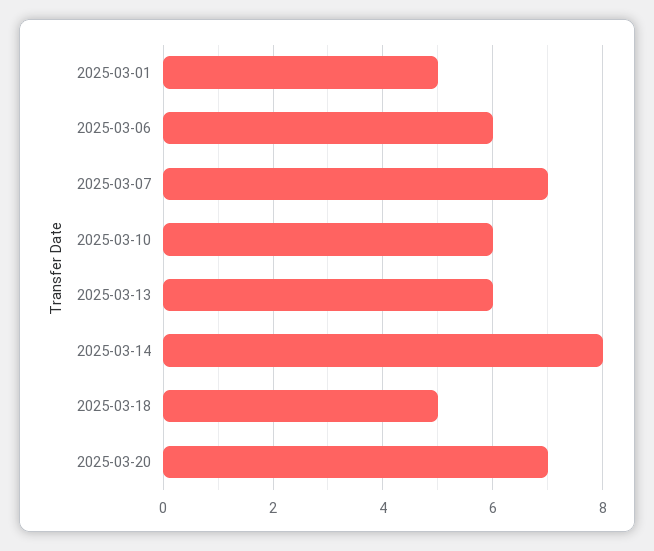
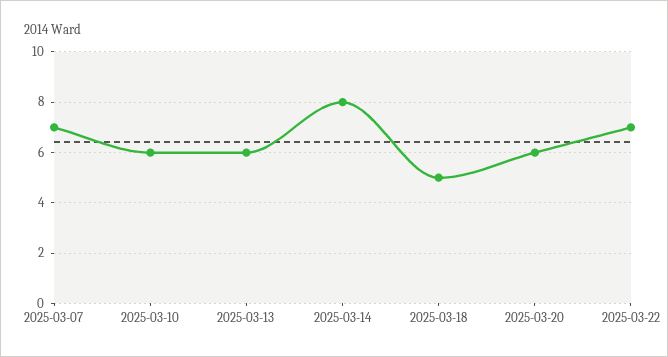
2025-03-01: 5 -> none
2025-03-06: 6 -> none
2025-03-20: 7 -> 6
2025-03-22: none -> 7

